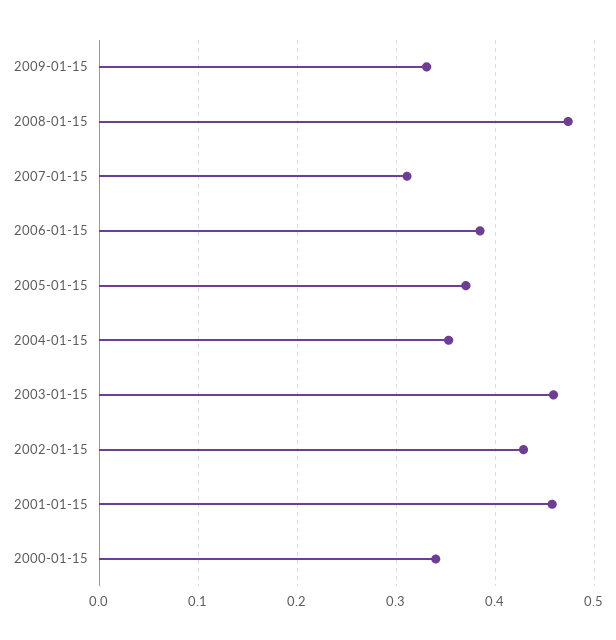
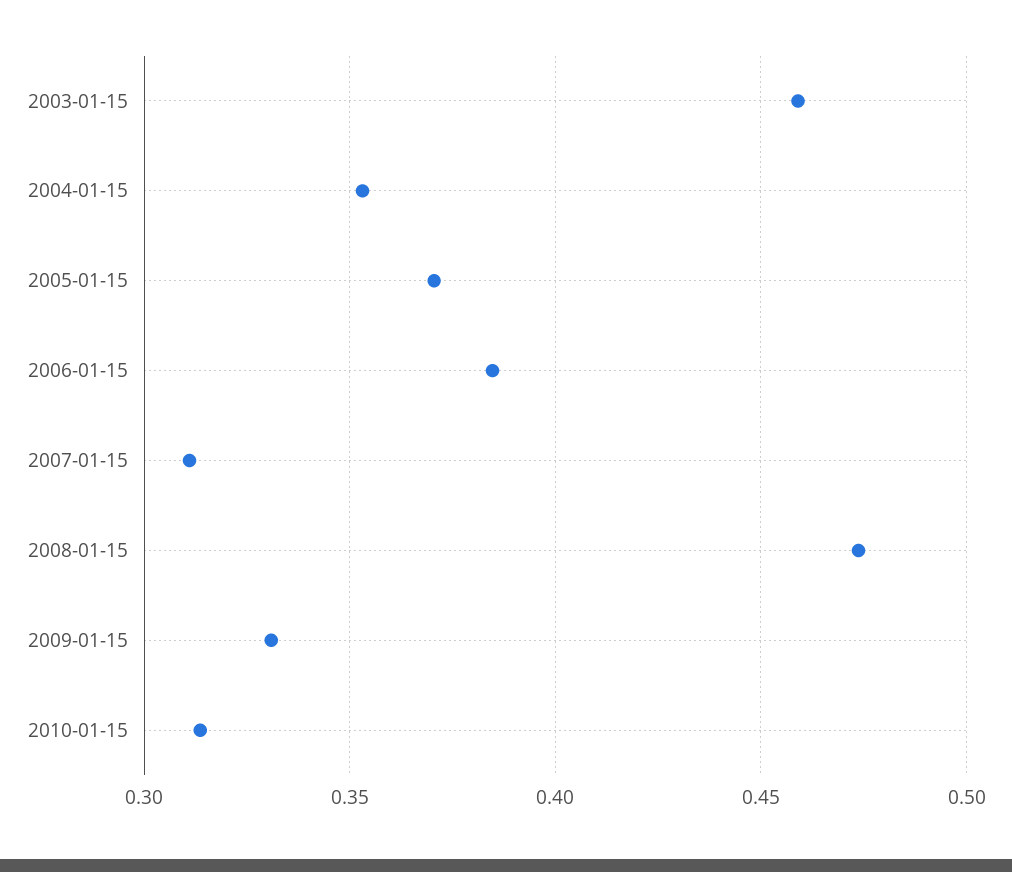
2002-01-15: 0.43 -> none
2001-01-15: 0.46 -> none
2000-01-15: 0.34 -> none
2010-01-15: none -> 0.315

